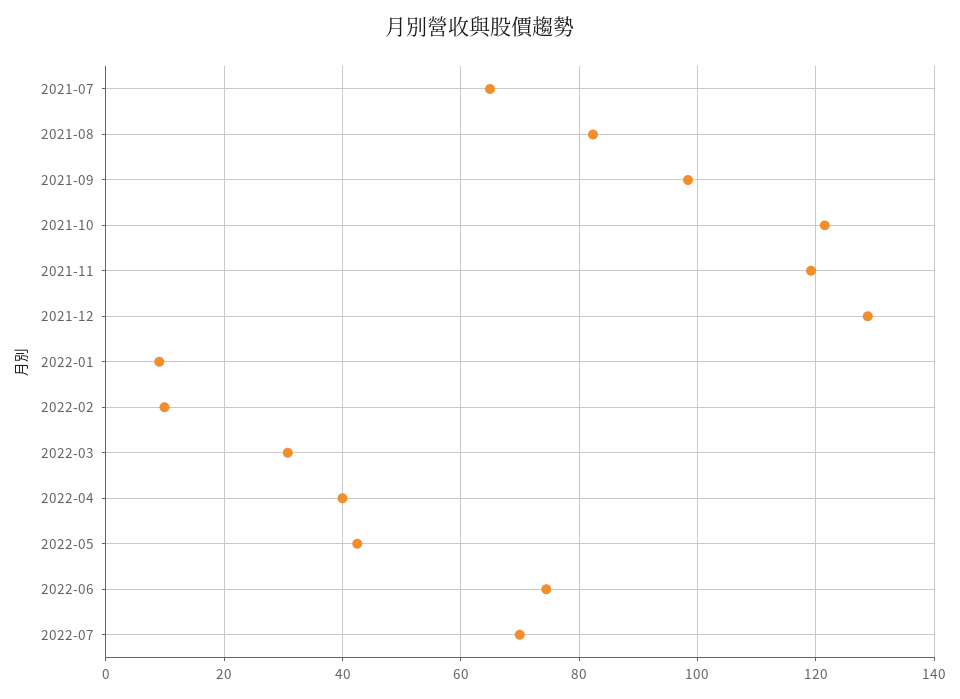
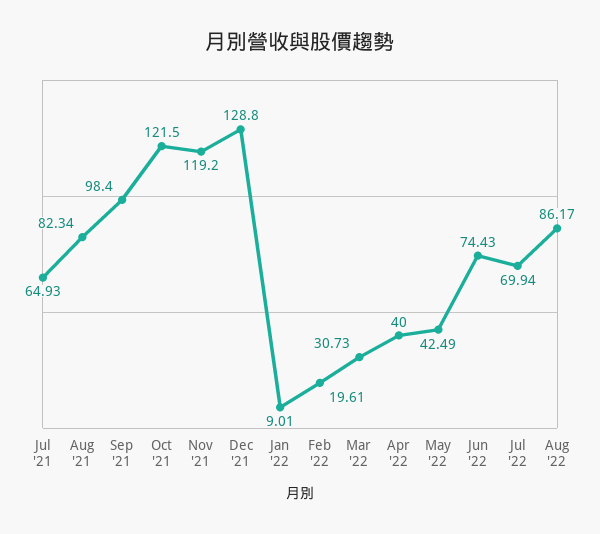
2022-02: 10 -> 19.61
Aug '22: none -> 86.17

